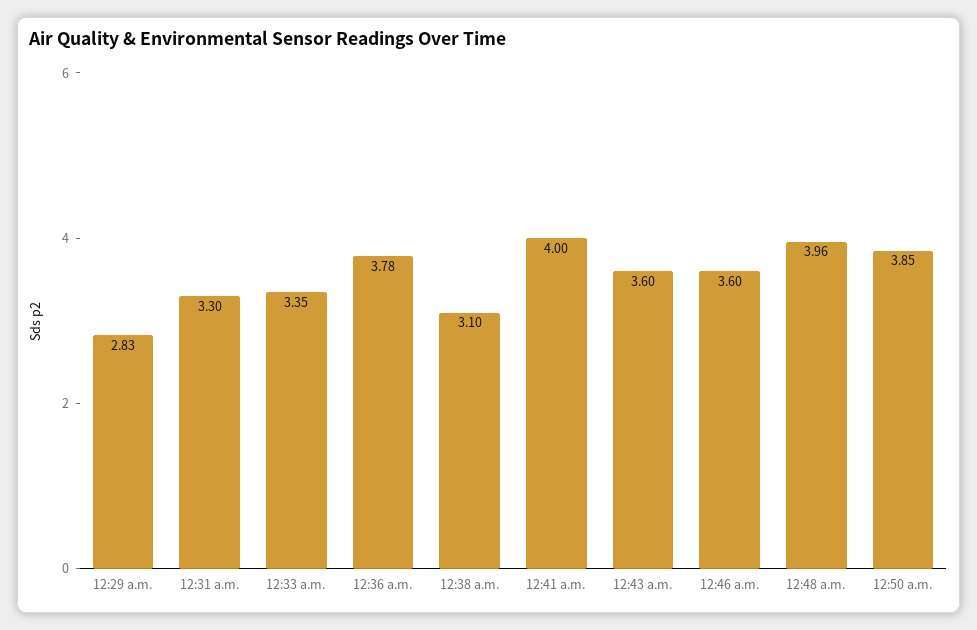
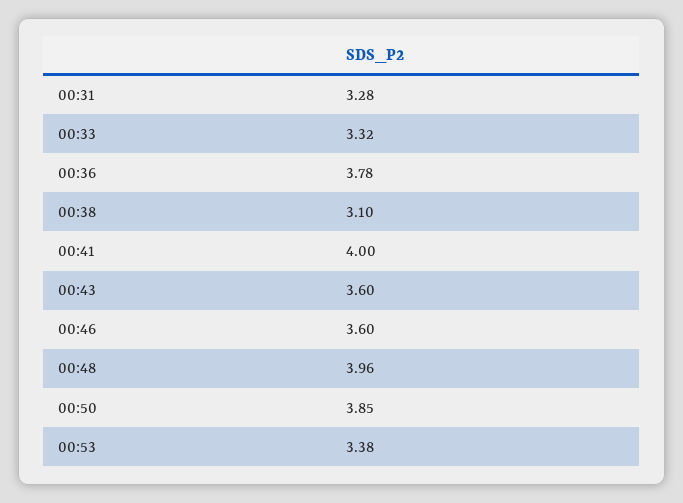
12:29 a.m.: 2.83 -> none
12:31 a.m.: 3.3 -> 3.28
12:33 a.m.: 3.35 -> 3.32
00:53: none -> 3.38

